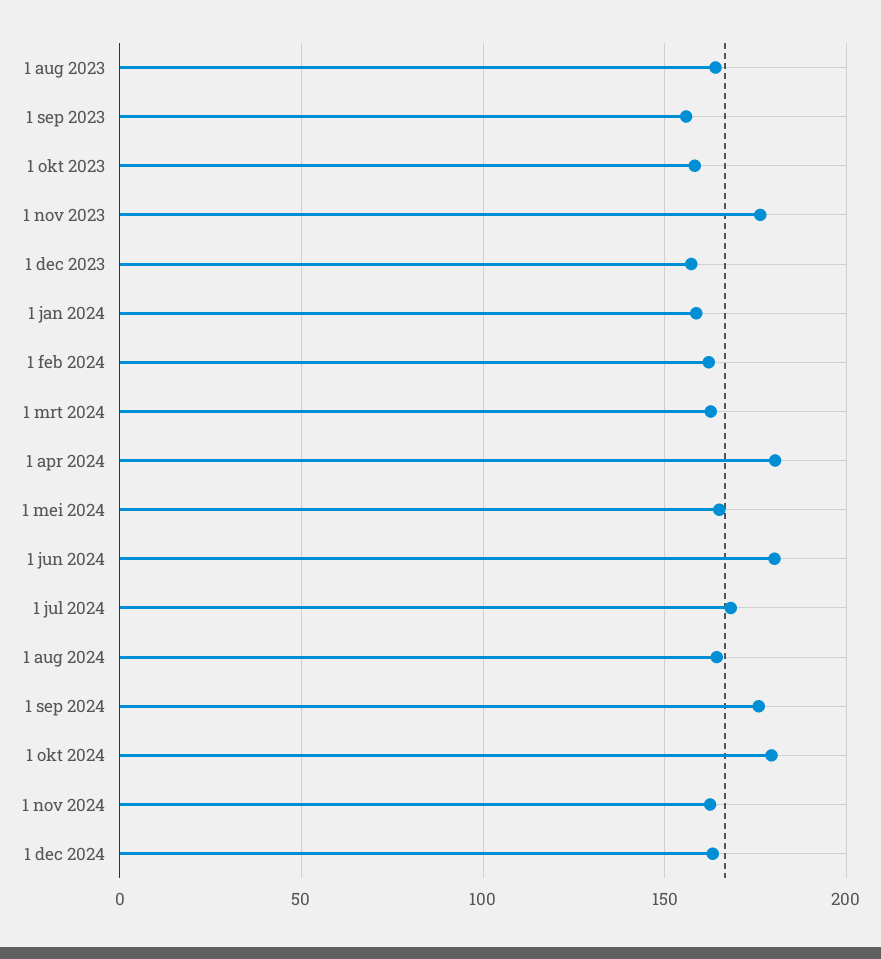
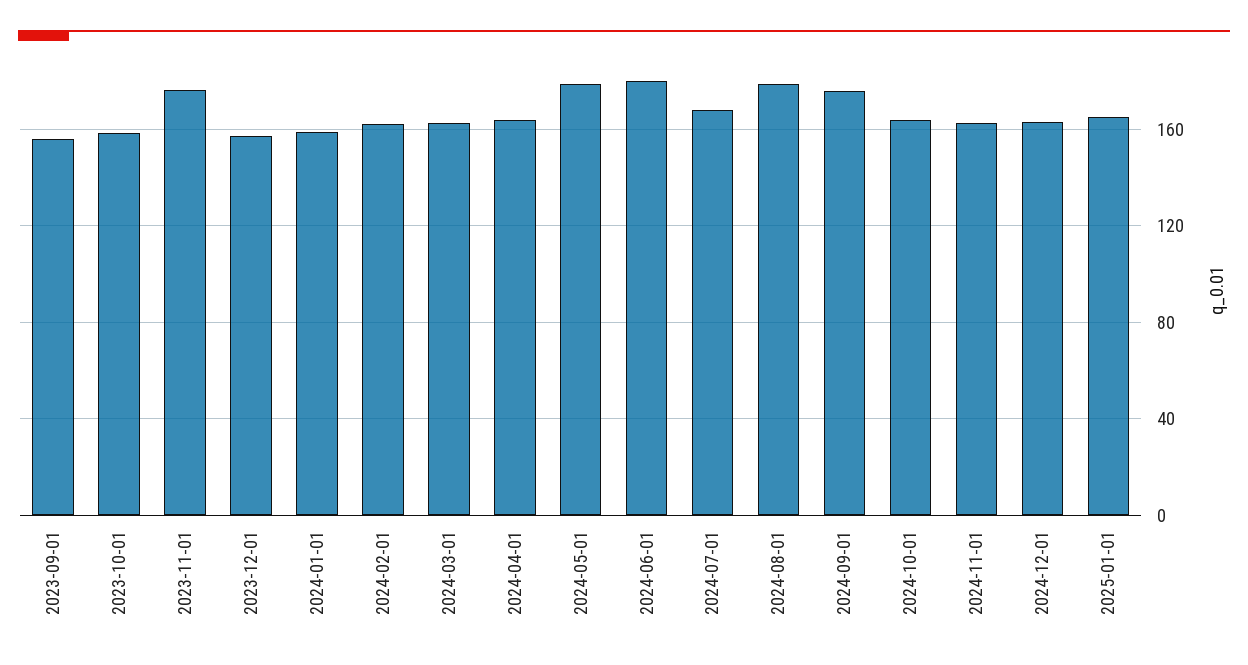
1 aug 2023: 165 -> none
1 apr 2024: 180 -> 165
1 mei 2024: 165 -> 180
1 aug 2024: 165 -> 180
1 okt 2024: 180 -> 165
2025-01-01: none -> 165

